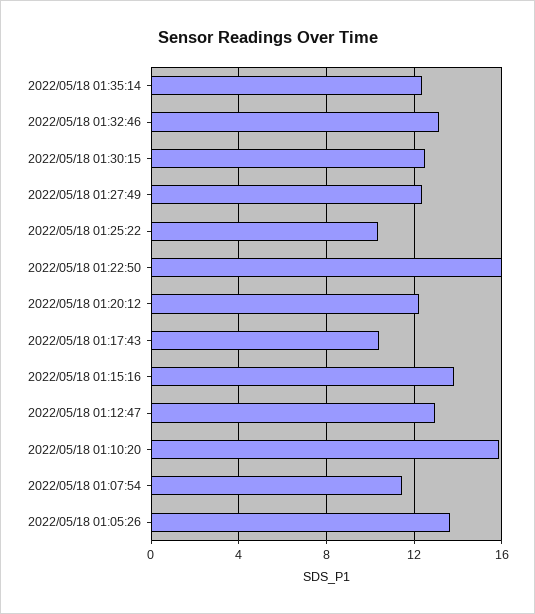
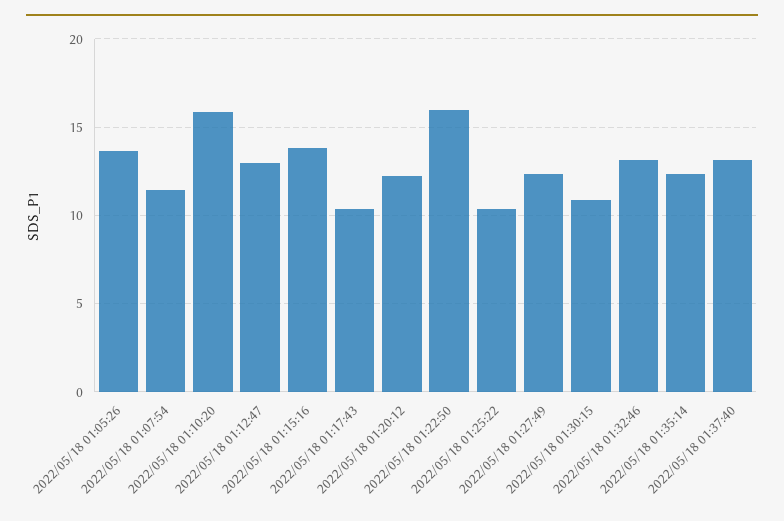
2022/05/18 01:30:15: 12.5 -> 11
2022/05/18 01:37:40: none -> 13

